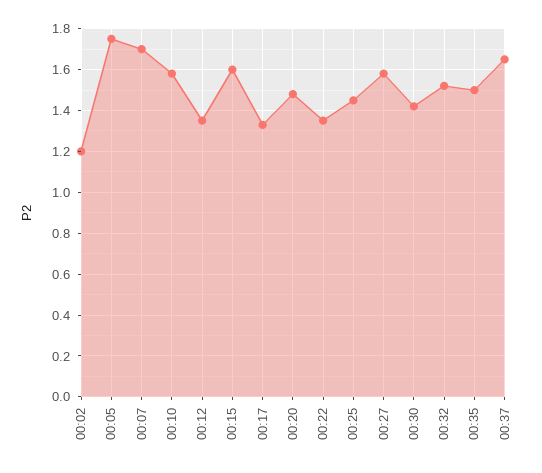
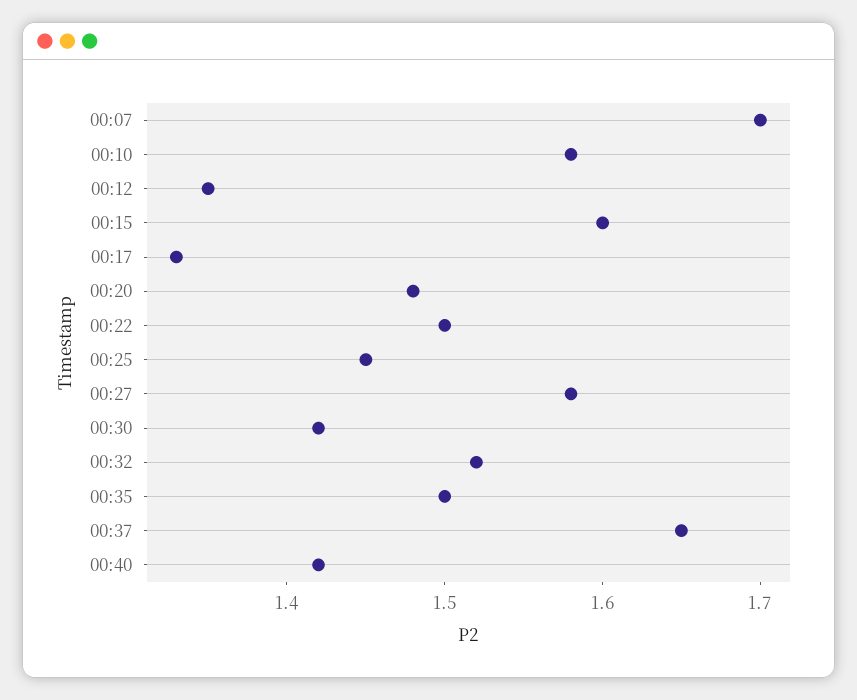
00:02: 1.2 -> none
00:05: 1.75 -> none
00:22: 1.35 -> 1.5
00:40: none -> 1.42

